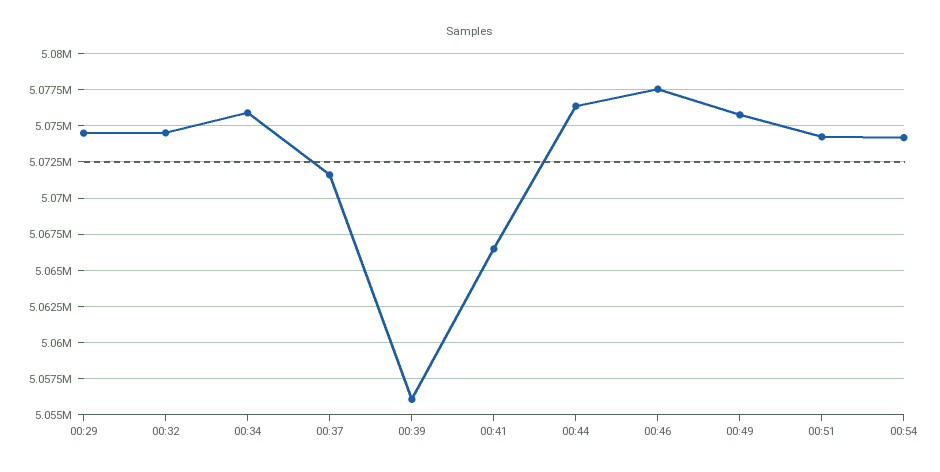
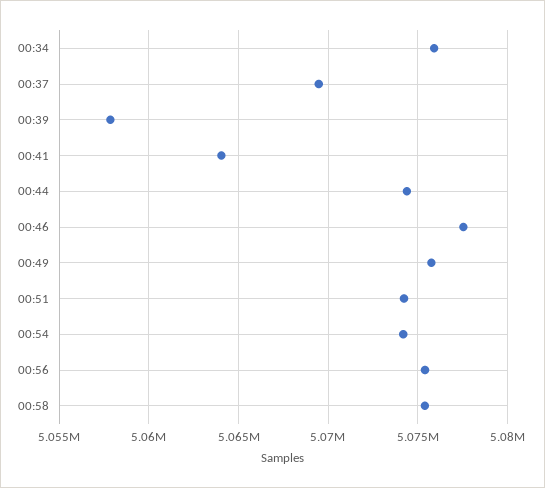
00:29: 5074500 -> none
00:32: 5074500 -> none
00:37: 5071500 -> 5069500
00:39: 5056000 -> 5058000
00:41: 5066500 -> 5064000
00:44: 5076500 -> 5074500
00:56: none -> 5075500
00:58: none -> 5075500

